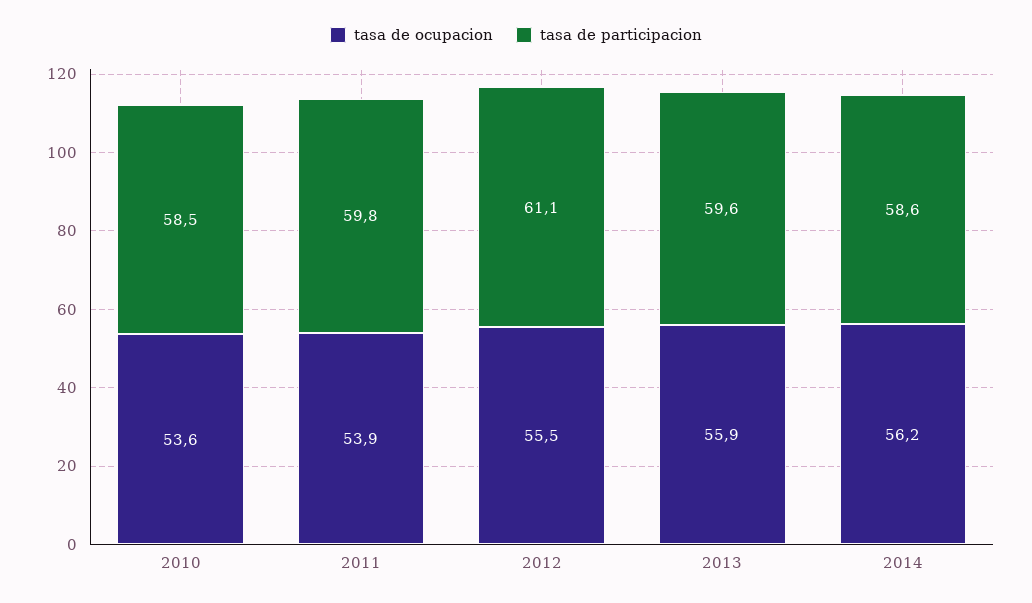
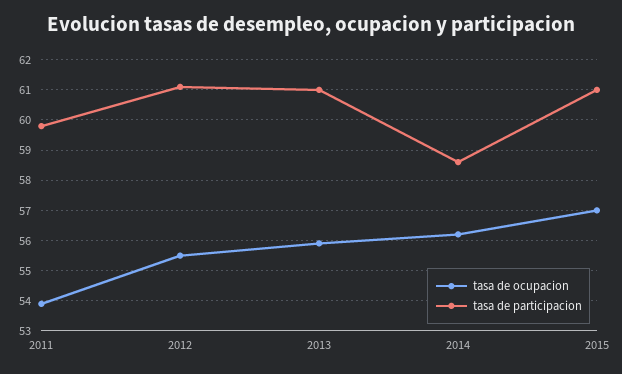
tasa de ocupacion, 2010: 53.6 -> none
tasa de participacion, 2010: 58.5 -> none
tasa de participacion, 2013: 59.6 -> 61
tasa de ocupacion, 2015: none -> 57
tasa de participacion, 2015: none -> 61

